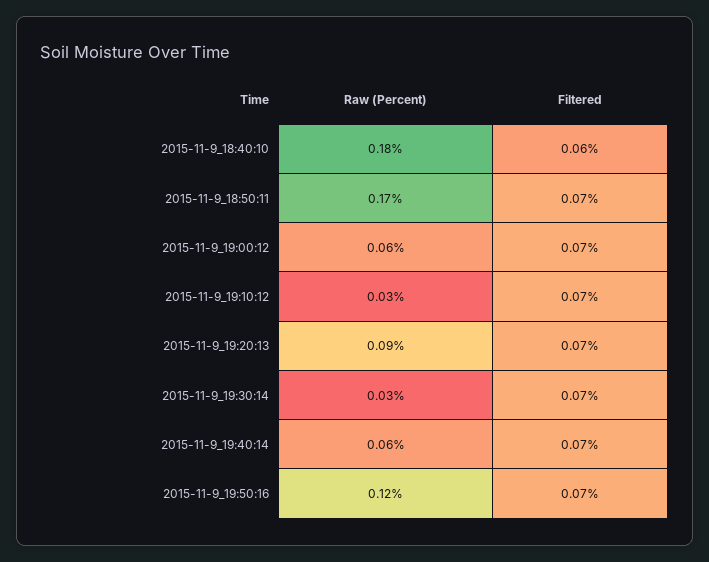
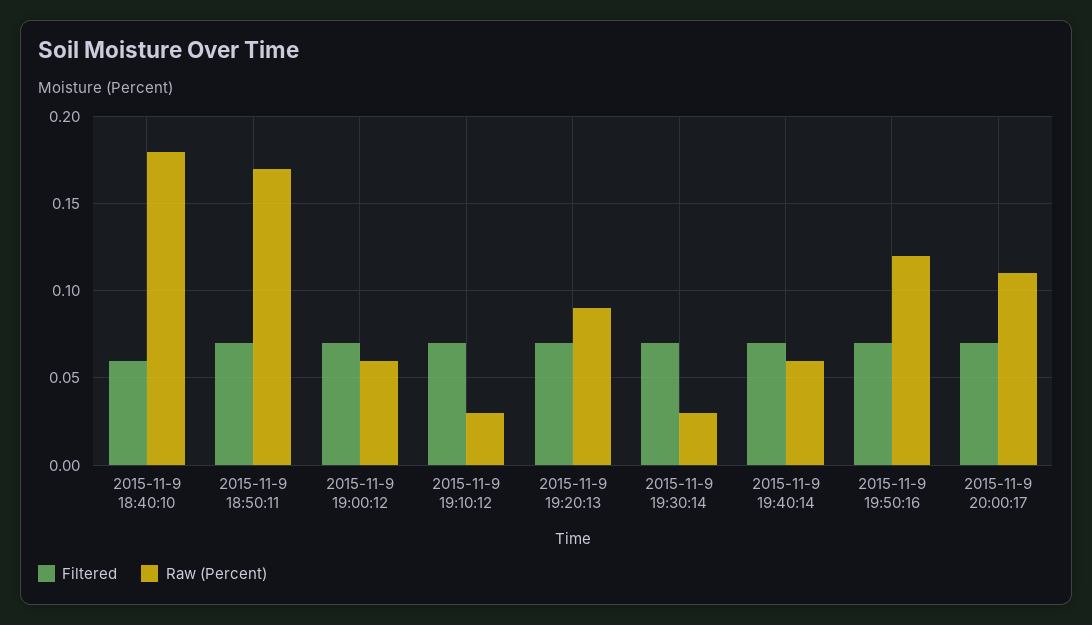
Filtered, 2015-11-9 20:00:17: none -> 0.07
Raw (Percent), 2015-11-9 20:00:17: none -> 0.11

